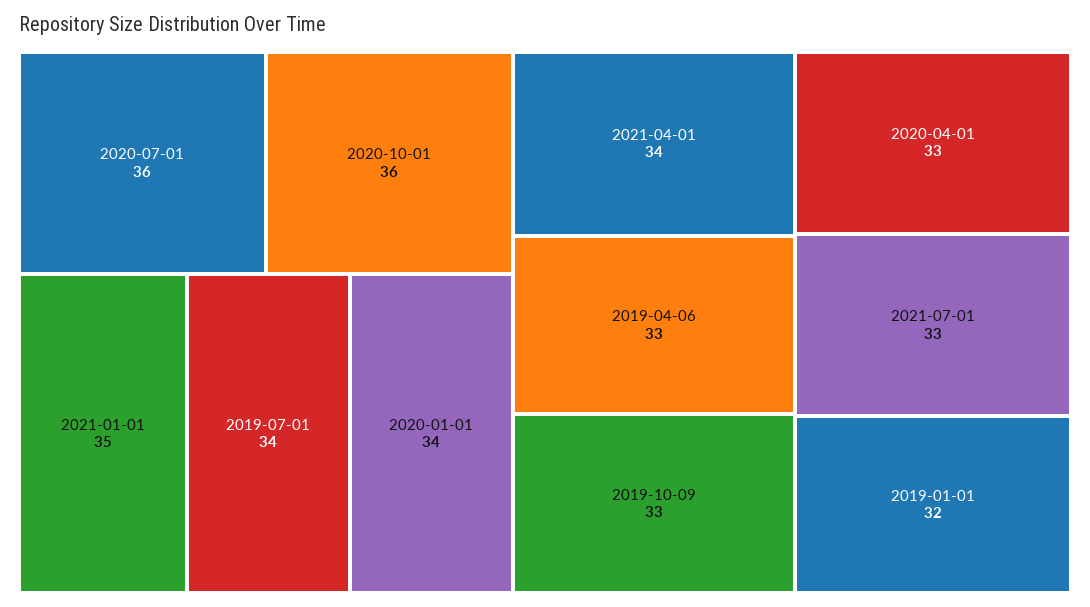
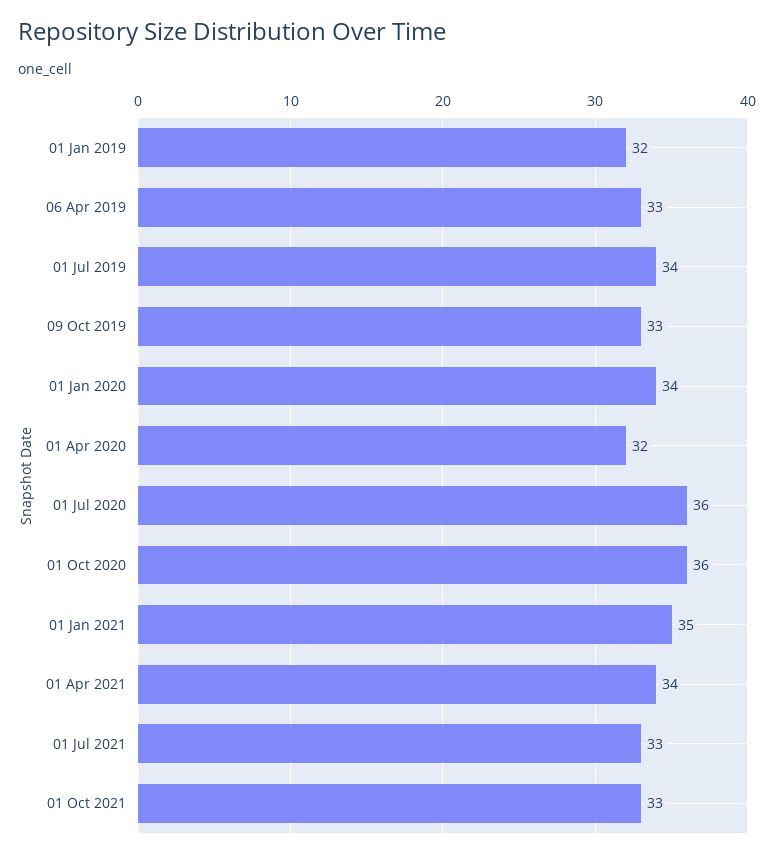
2020-04-01: 33 -> 32
01 Oct 2021: none -> 33

